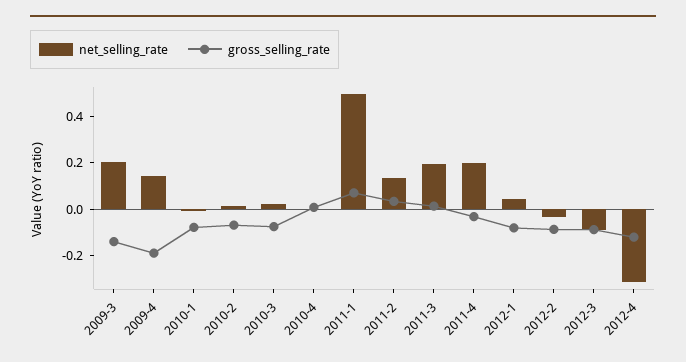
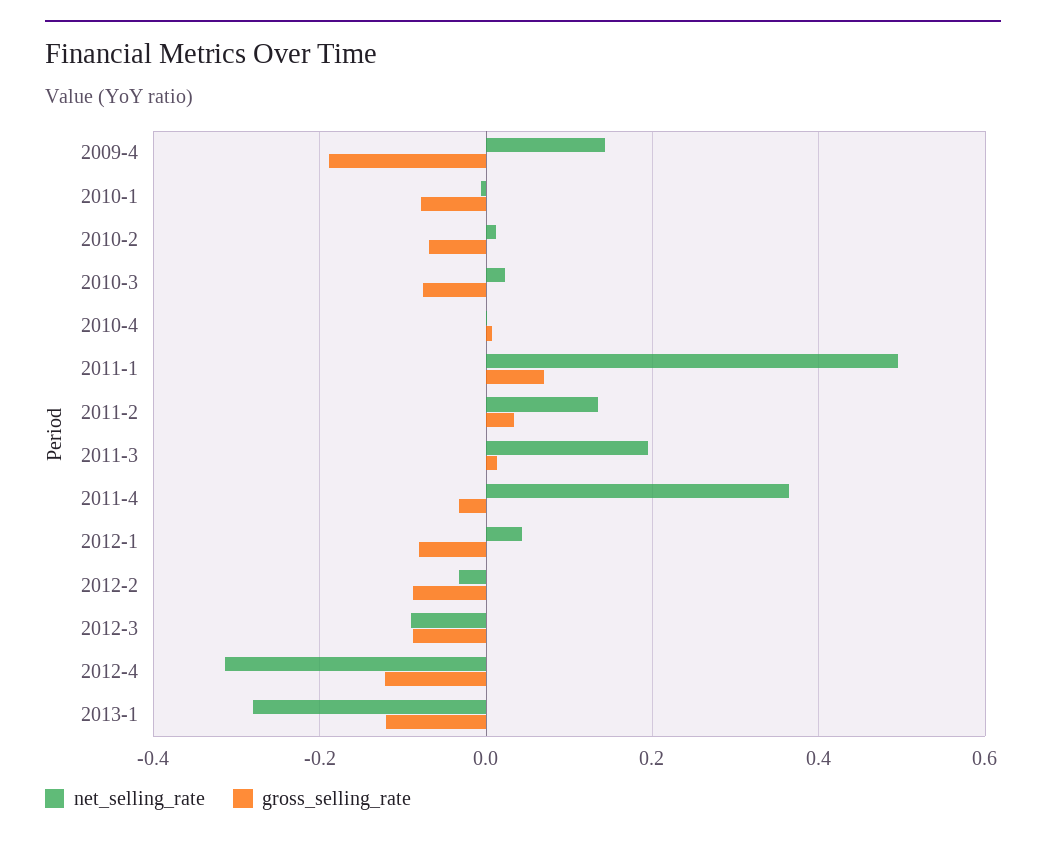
net_selling_rate, 2009-3: 0.2 -> none
gross_selling_rate, 2009-3: -0.15 -> none
net_selling_rate, 2011-4: 0.2 -> 0.36
net_selling_rate, 2013-1: none -> -0.28
gross_selling_rate, 2013-1: none -> -0.12

